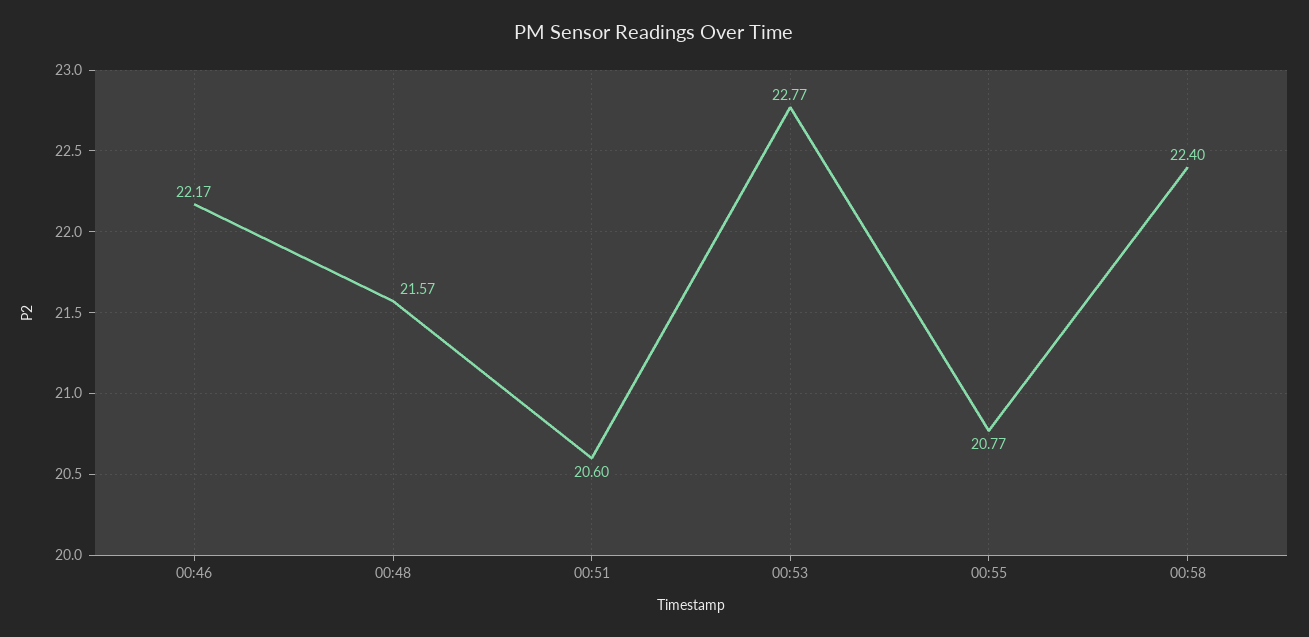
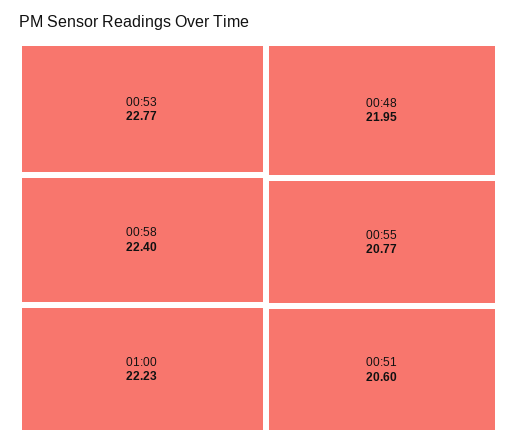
00:46: 22.17 -> none
00:48: 21.57 -> 21.95
01:00: none -> 22.23

